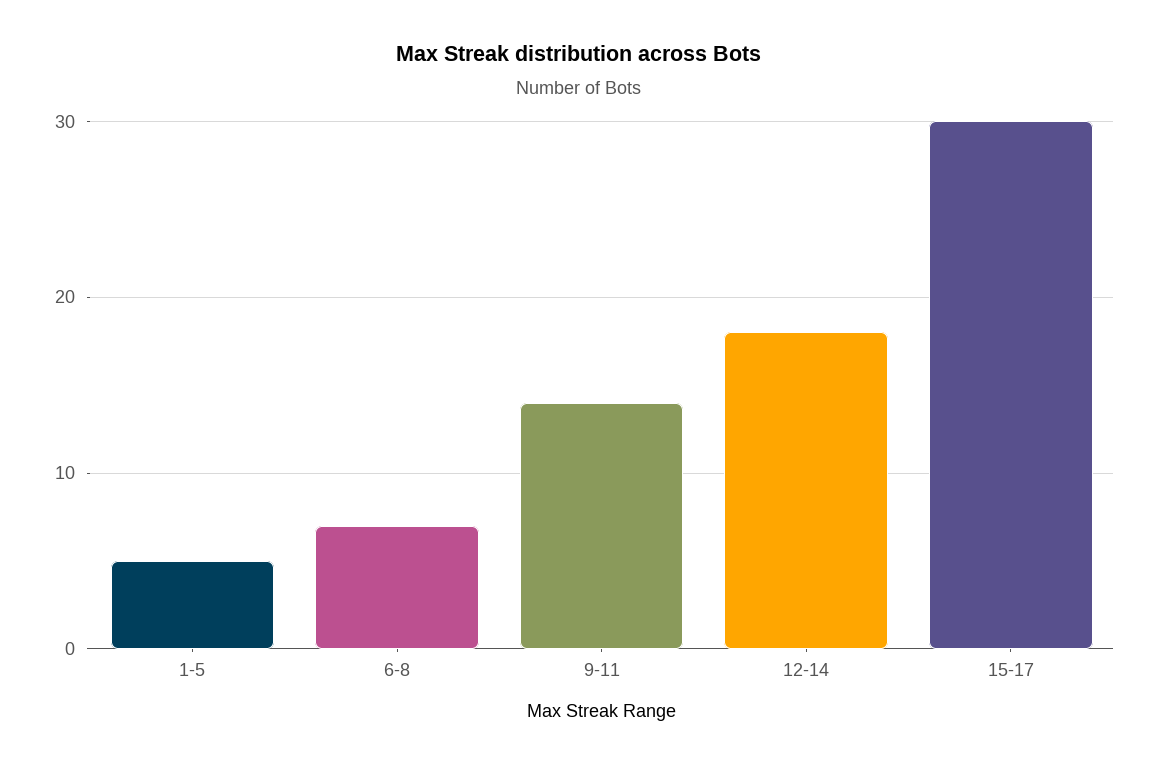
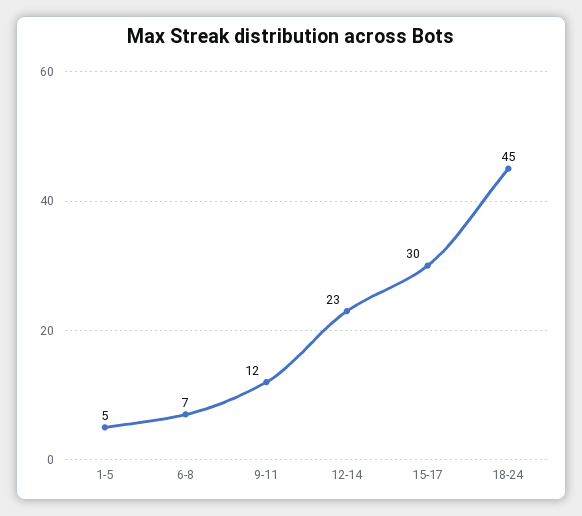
9-11: 14 -> 12
12-14: 18 -> 23
18-24: none -> 45

